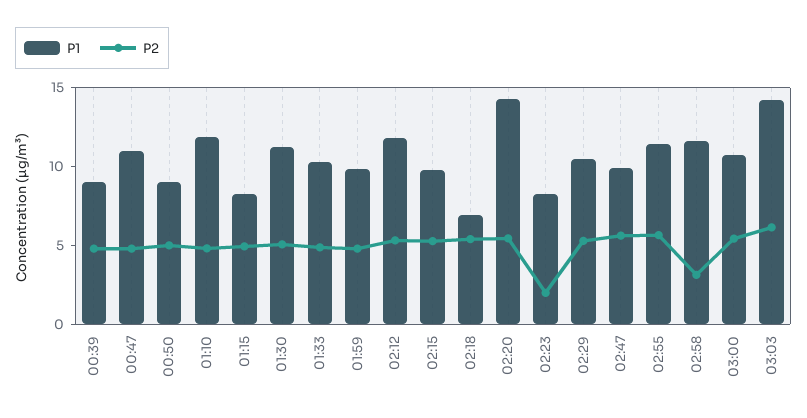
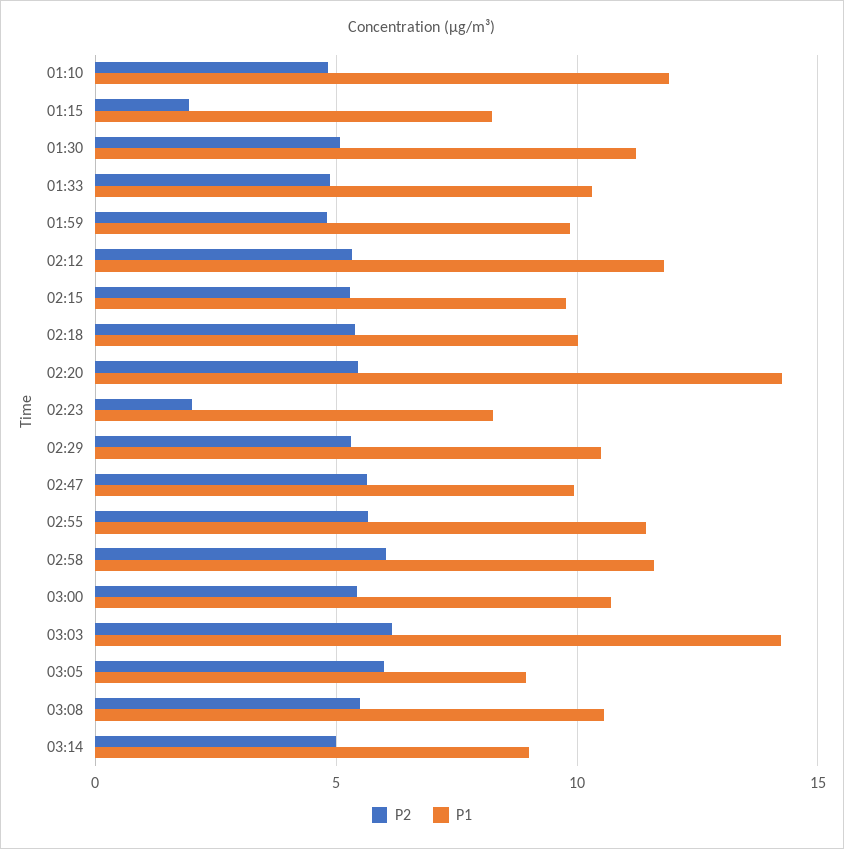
P1, 00:39: 9 -> none
P2, 00:39: 5 -> none
P1, 00:47: 11 -> none
P2, 00:47: 5 -> none
P1, 00:50: 9 -> none
P2, 00:50: 5 -> none
P2, 01:15: 5 -> 2
P1, 02:18: 7 -> 10
P2, 02:58: 3 -> 6
P2, 03:05: none -> 6
P1, 03:05: none -> 9
P2, 03:08: none -> 5.5
P1, 03:08: none -> 10.5
P2, 03:14: none -> 5
P1, 03:14: none -> 9

